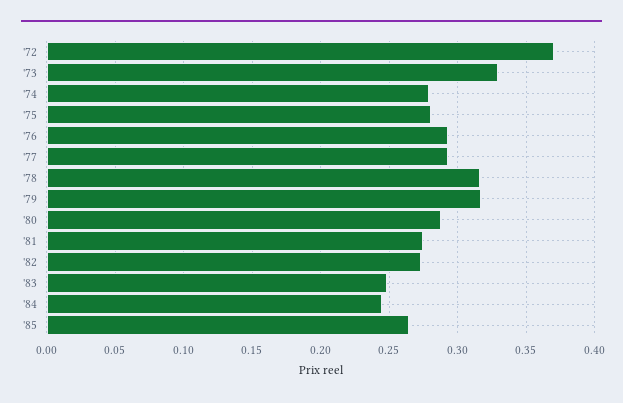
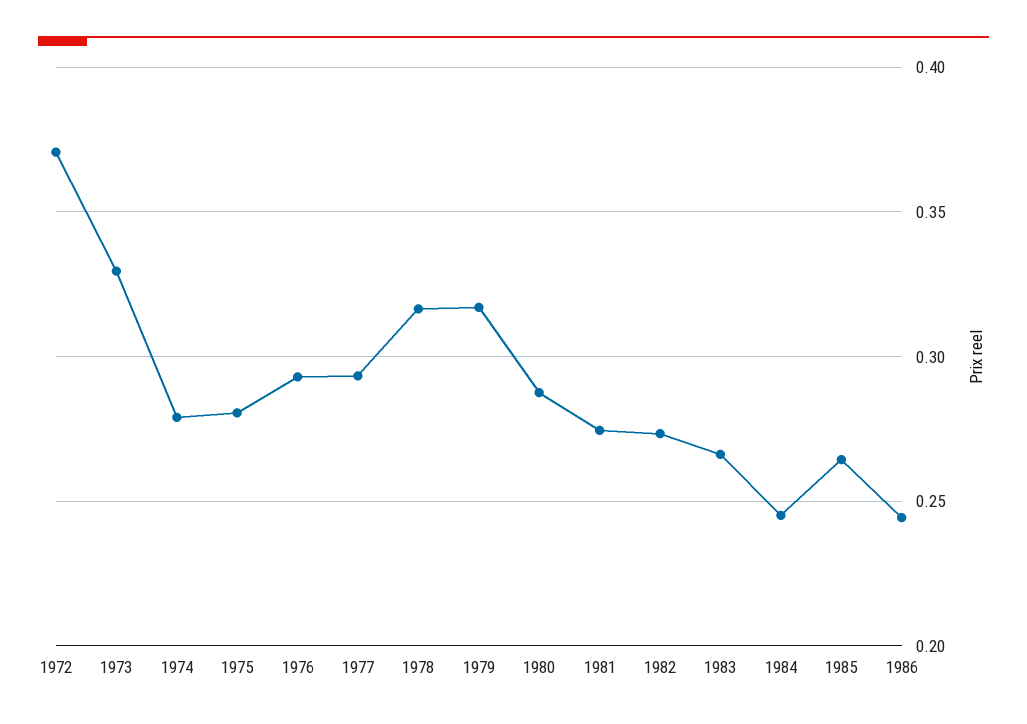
'83: 0.25 -> 0.265
1986: none -> 0.245

